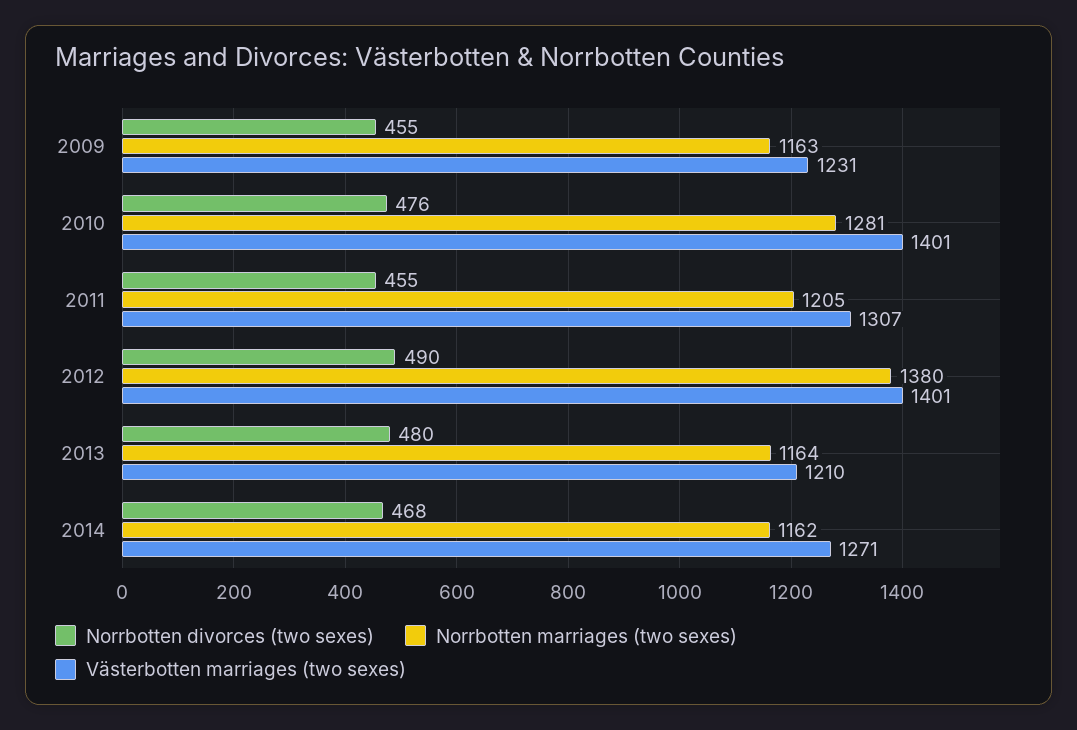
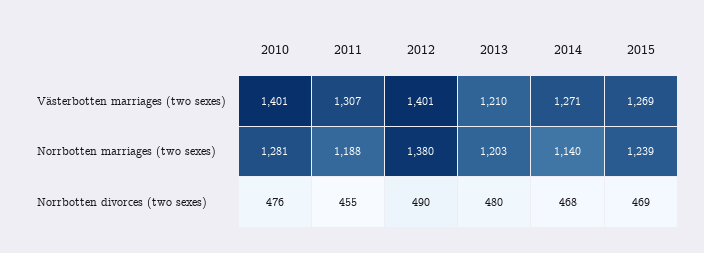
Norrbotten divorces (two sexes), 2009: 455 -> none
Norrbotten marriages (two sexes), 2009: 1163 -> none
Västerbotten marriages (two sexes), 2009: 1231 -> none
Norrbotten marriages (two sexes), 2011: 1205 -> 1188
Norrbotten marriages (two sexes), 2013: 1164 -> 1203
Norrbotten marriages (two sexes), 2014: 1162 -> 1140
Västerbotten marriages (two sexes), 2015: none -> 1269
Norrbotten marriages (two sexes), 2015: none -> 1239
Norrbotten divorces (two sexes), 2015: none -> 469

